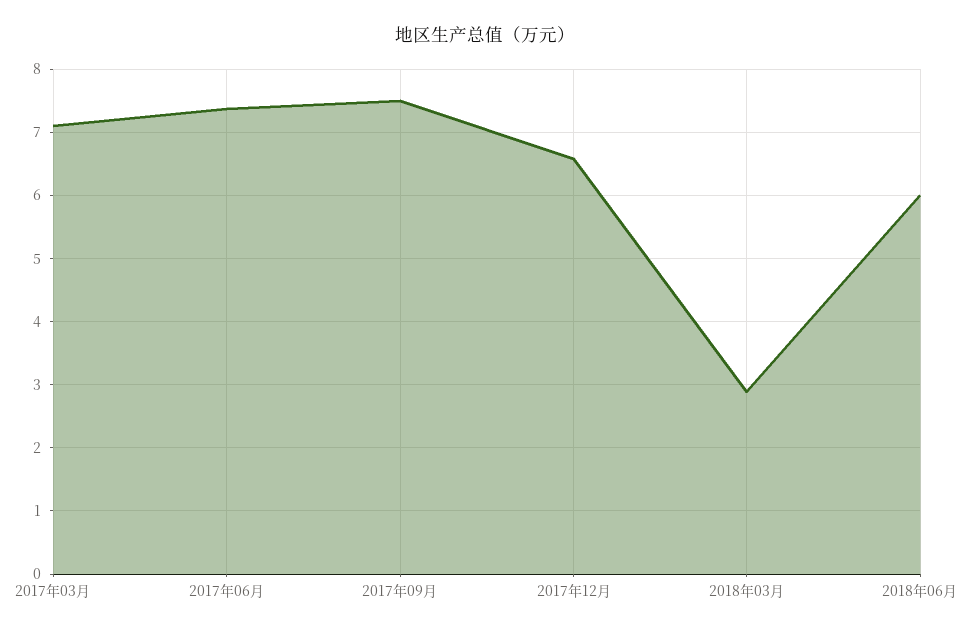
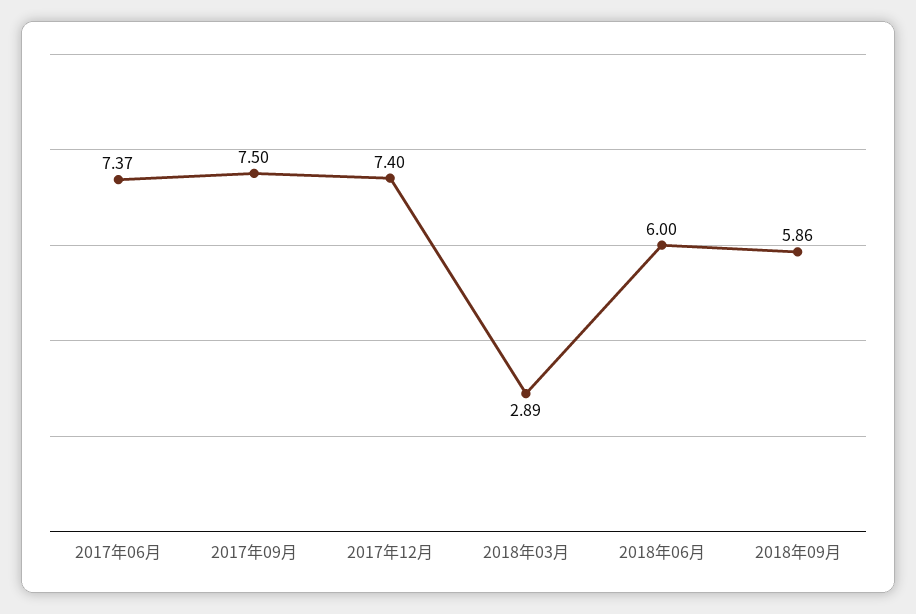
2017年03月: 7.1 -> none
2017年12月: 6.6 -> 7.4
2018年09月: none -> 5.86

